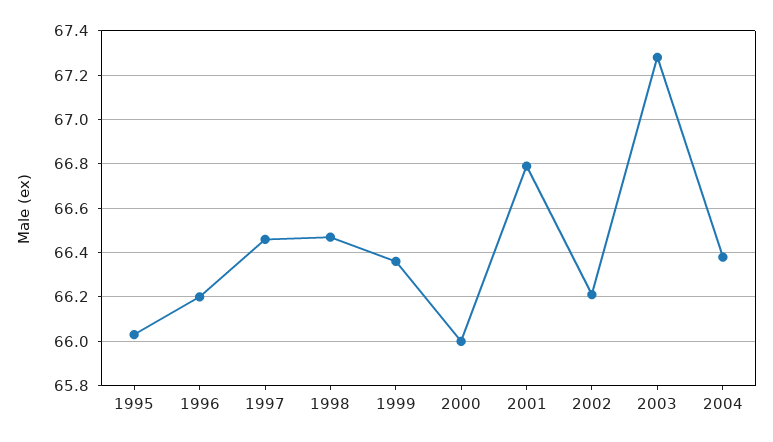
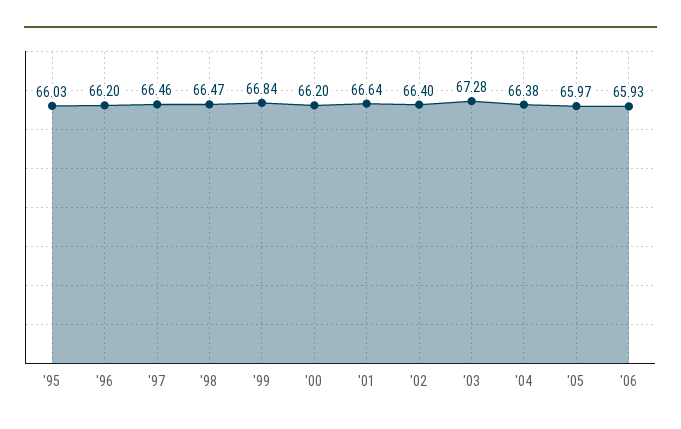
1999: 66.35 -> 66.84
2000: 66 -> 66.2
2001: 66.8 -> 66.64
2002: 66.2 -> 66.4
'05: none -> 65.97
'06: none -> 65.93

